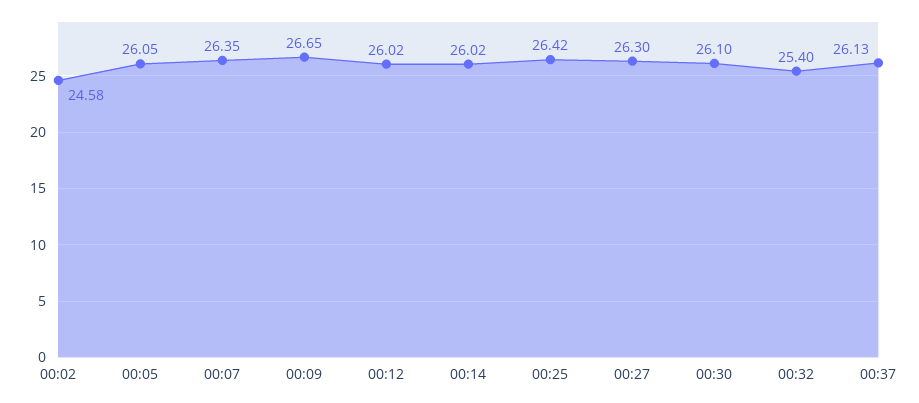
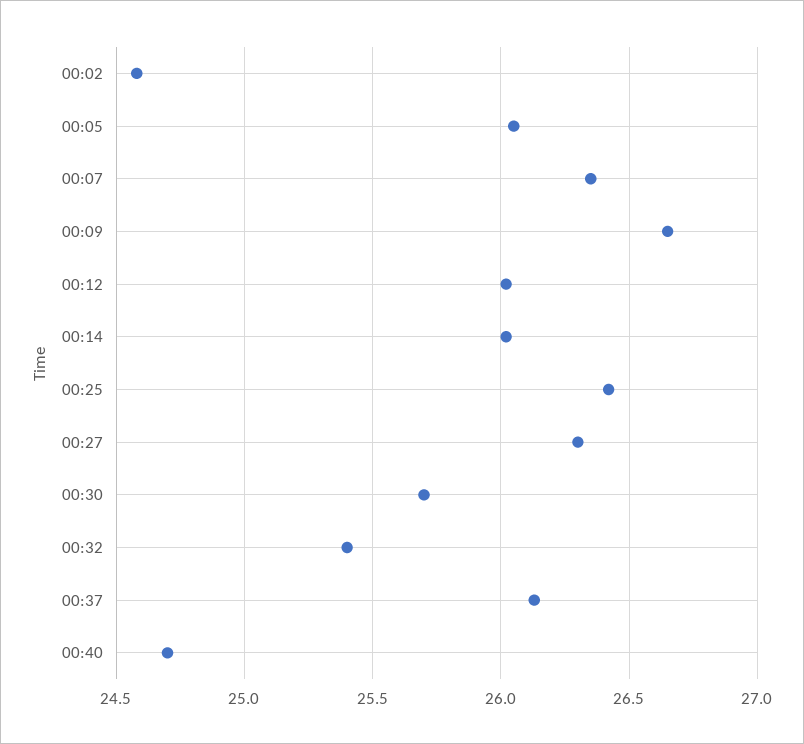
00:30: 26.1 -> 25.7
00:40: none -> 24.7

